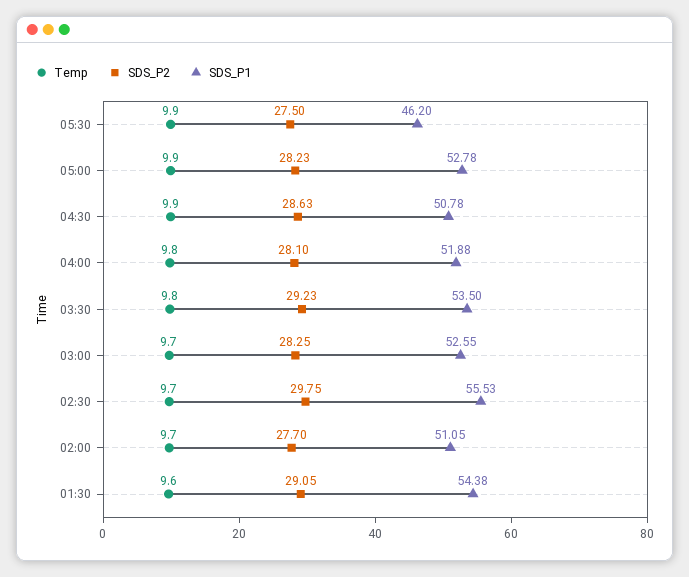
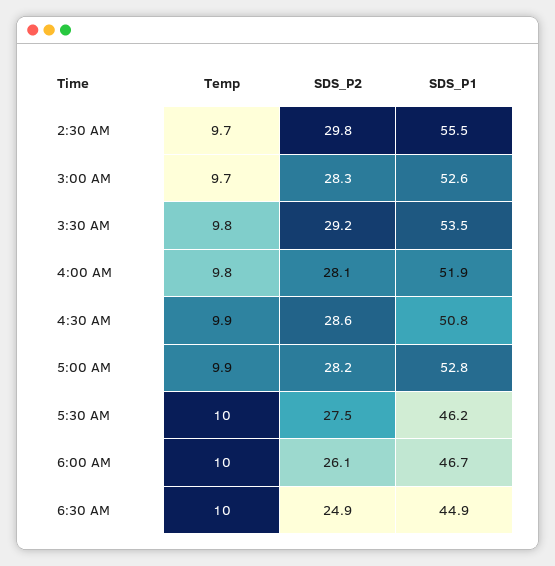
Temp, 05:30: 9.9 -> 10
Temp, 02:00: 9.7 -> none
SDS_P2, 02:00: 27.7 -> none
SDS_P1, 02:00: 51.05 -> none
Temp, 01:30: 9.6 -> none
SDS_P2, 01:30: 29.05 -> none
SDS_P1, 01:30: 54.38 -> none
Temp, 6:00 AM: none -> 10
SDS_P2, 6:00 AM: none -> 26.1
SDS_P1, 6:00 AM: none -> 46.7
Temp, 6:30 AM: none -> 10
SDS_P2, 6:30 AM: none -> 24.9
SDS_P1, 6:30 AM: none -> 44.9

